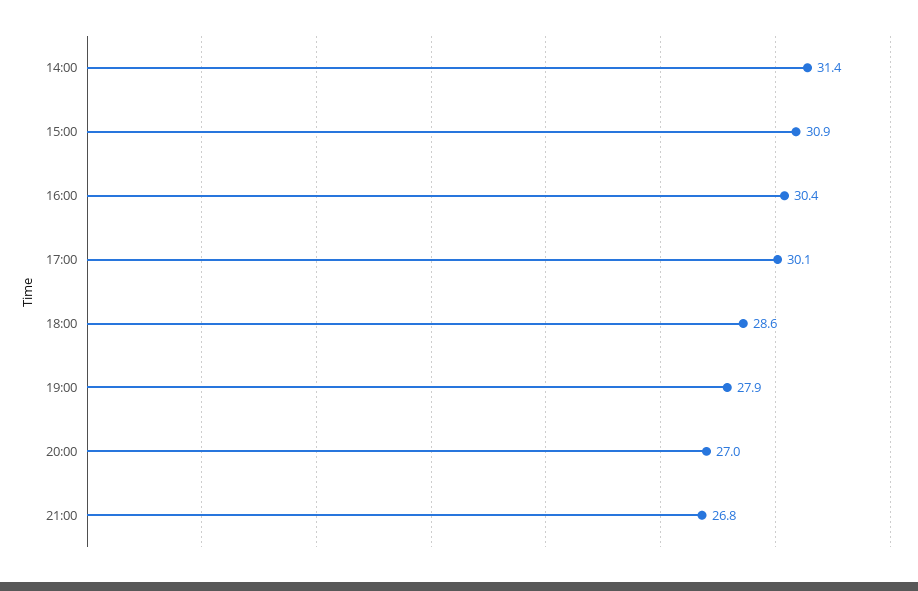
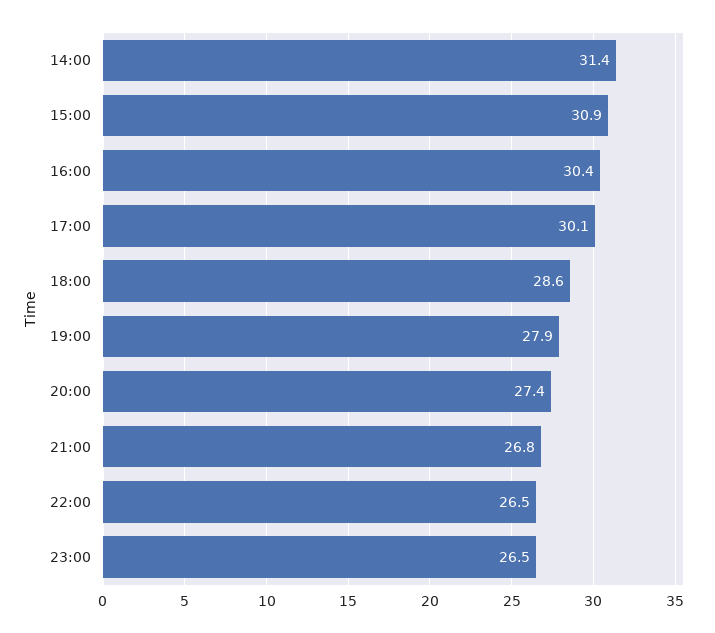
20:00: 27 -> 27.4
22:00: none -> 26.5
23:00: none -> 26.5

